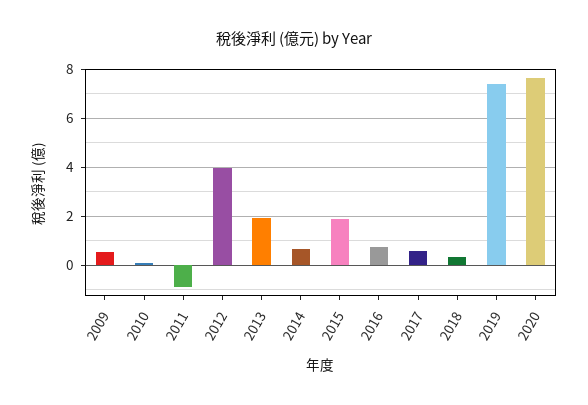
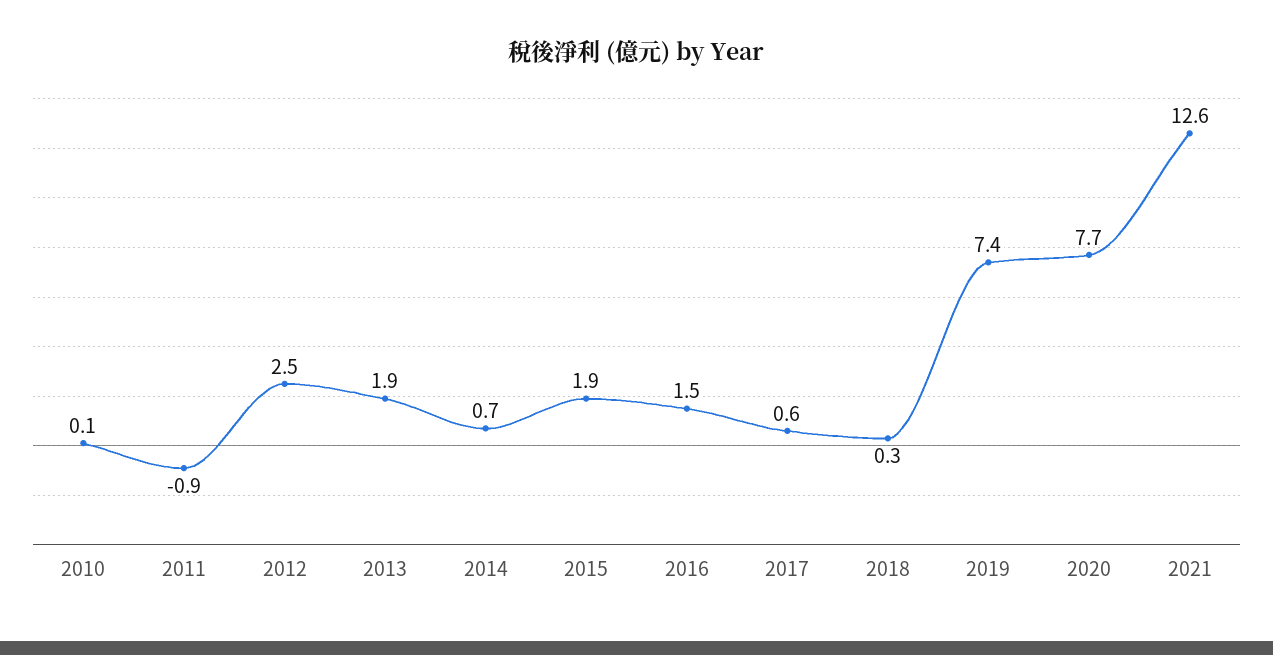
2009: 0.5 -> none
2012: 4 -> 2.5
2016: 0.75 -> 1.5
2021: none -> 12.6

